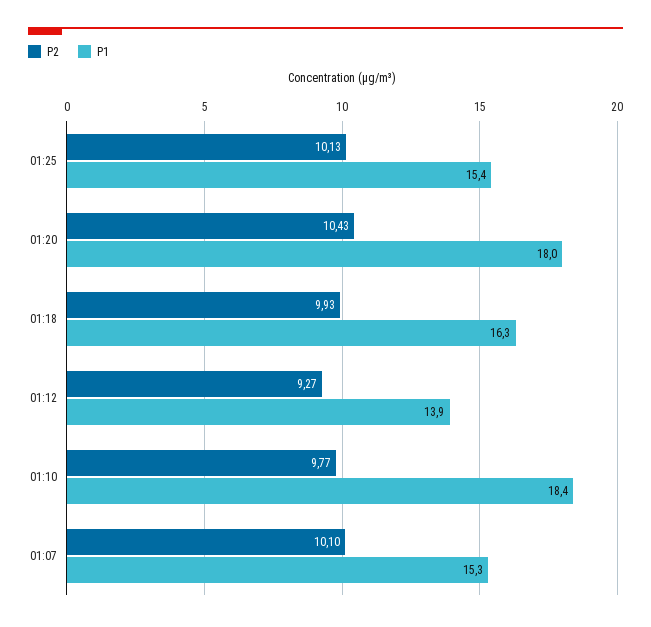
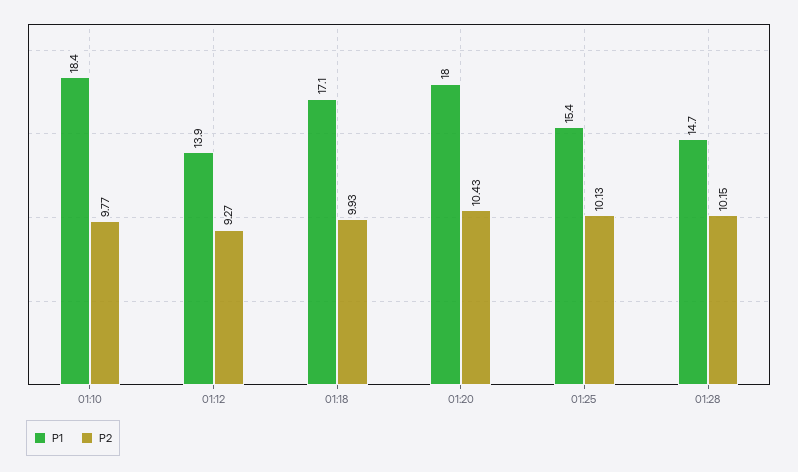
P1, 01:18: 16.3 -> 17.1
P2, 01:07: 10.1 -> none
P1, 01:07: 15.3 -> none
P1, 01:28: none -> 14.7
P2, 01:28: none -> 10.15

